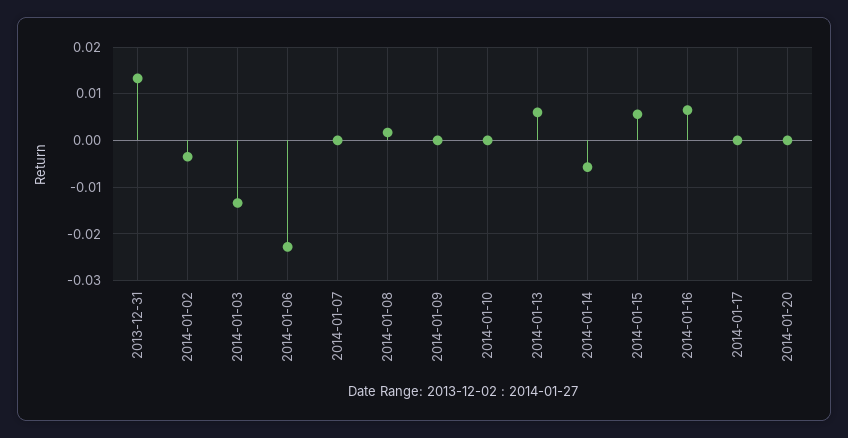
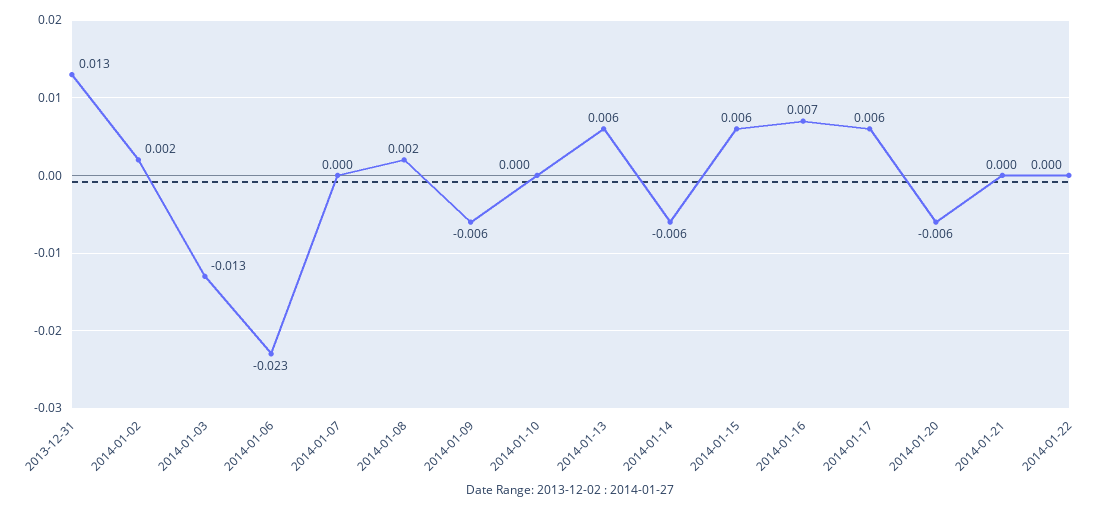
2014-01-02: -0.004 -> 0.002
2014-01-09: 0 -> -0.006
2014-01-17: 0 -> 0.006
2014-01-20: 0 -> -0.006
2014-01-21: none -> 0
2014-01-22: none -> 0

